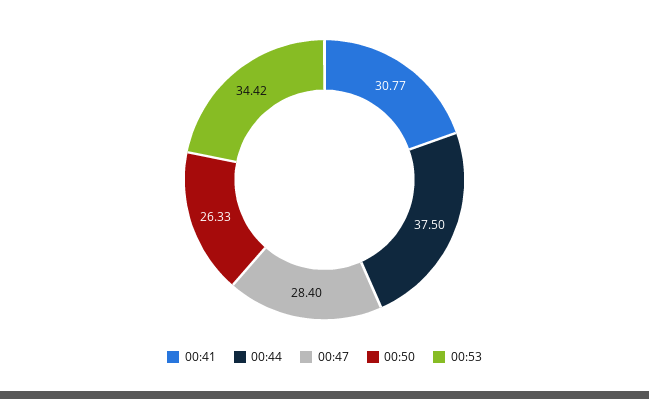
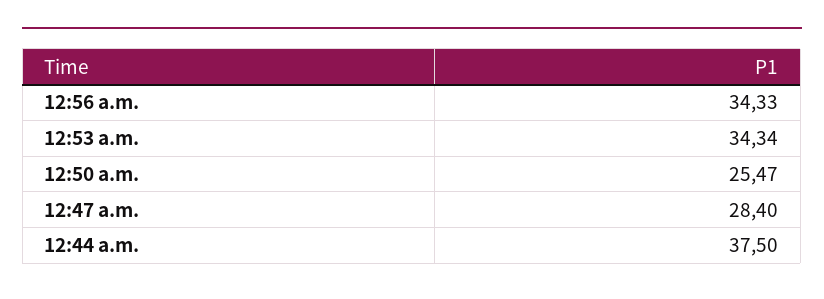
00:41: 30.77 -> none
00:50: 26.33 -> 25.47
00:53: 34.42 -> 34.34
12:56 a.m.: none -> 34.33

